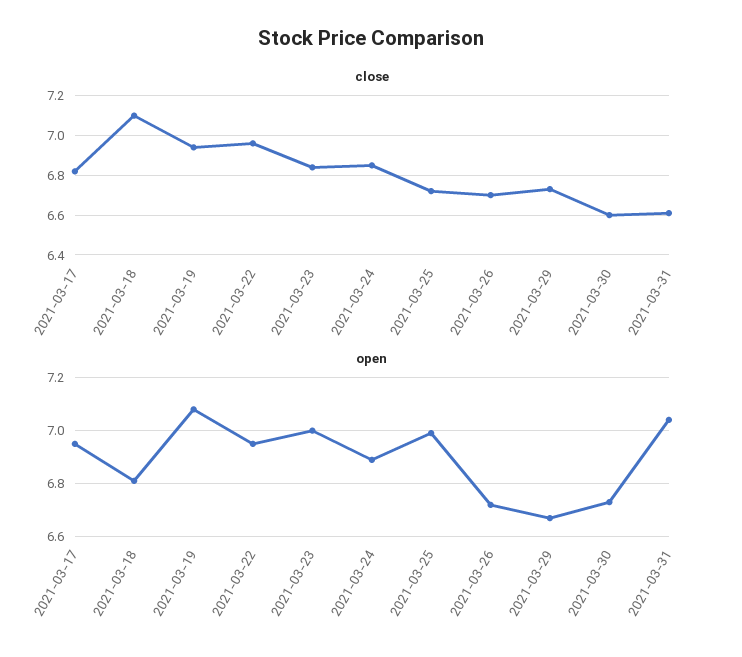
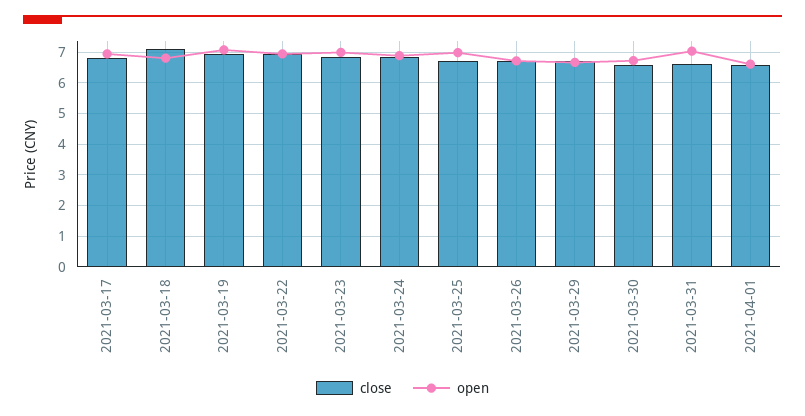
close, 2021-04-01: none -> 6.6
open, 2021-04-01: none -> 6.6

